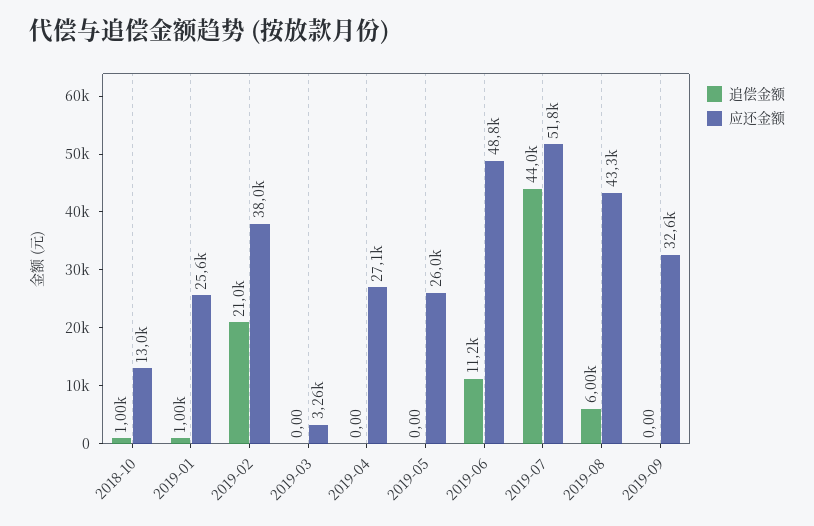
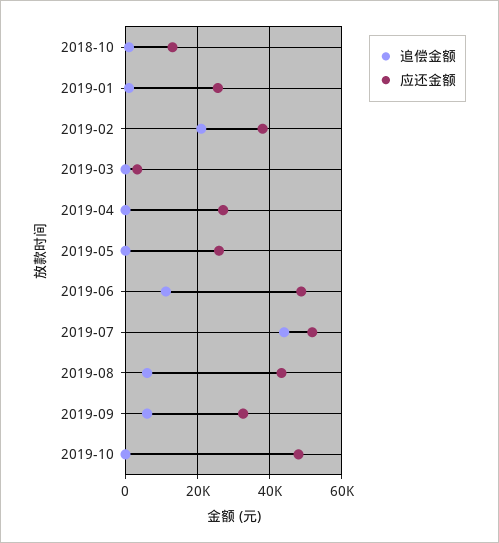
追偿金额, 2019-09: 0 -> 6000
追偿金额, 2019-10: none -> 0
应还金额, 2019-10: none -> 48000

